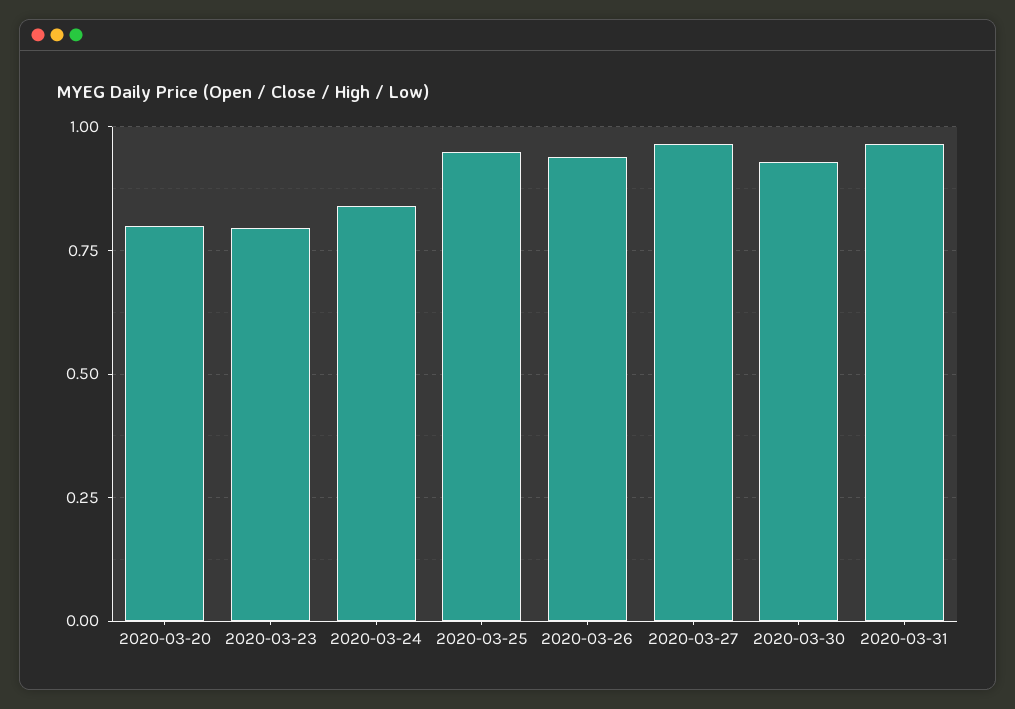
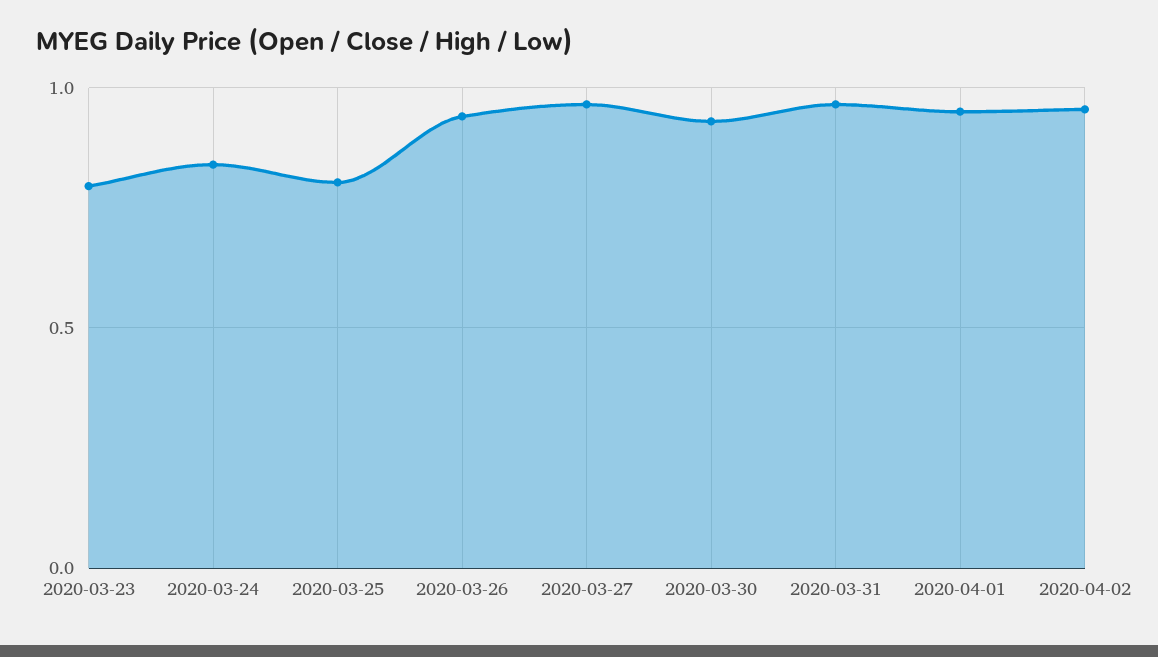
2020-03-20: 0.8 -> none
2020-03-25: 0.95 -> 0.8
2020-04-01: none -> 0.95
2020-04-02: none -> 0.95

